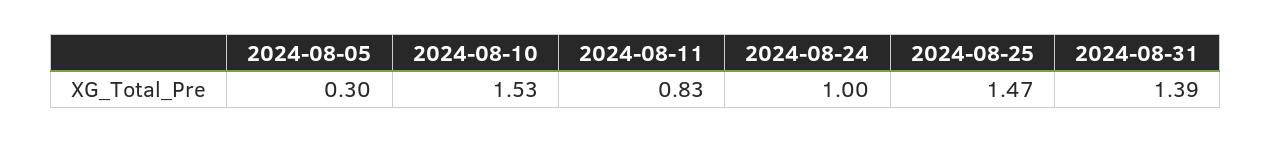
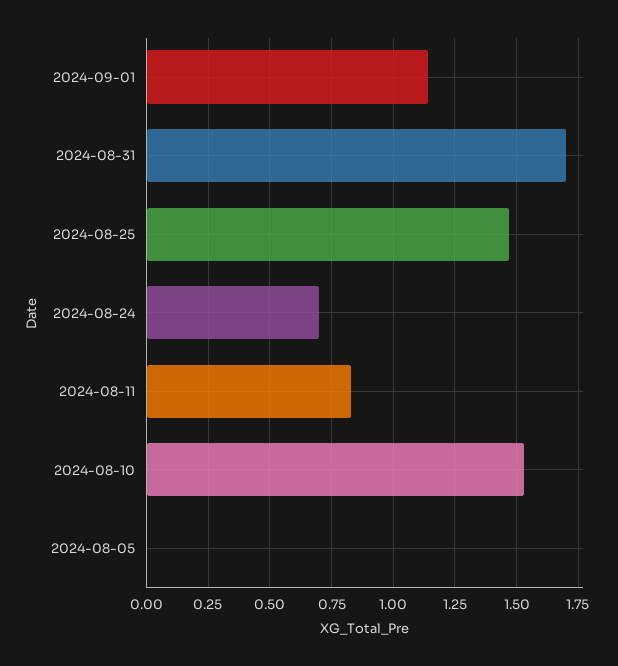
2024-08-05: 0.3 -> 0
2024-08-24: 1 -> 0.7
2024-08-31: 1.39 -> 1.7
2024-09-01: none -> 1.15

